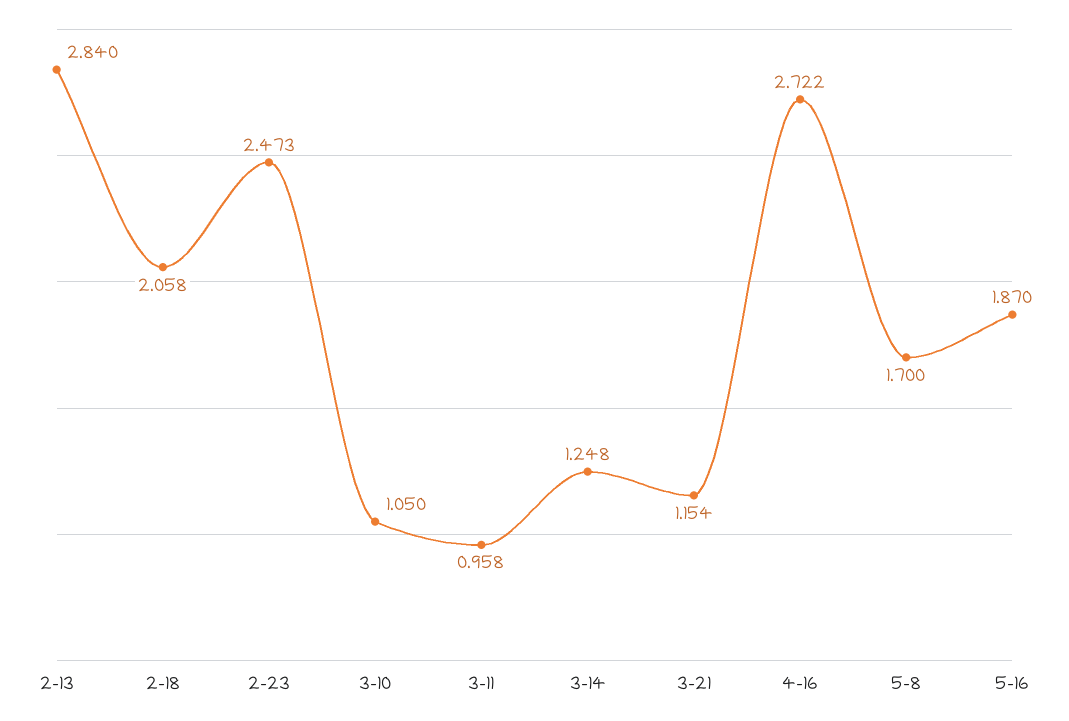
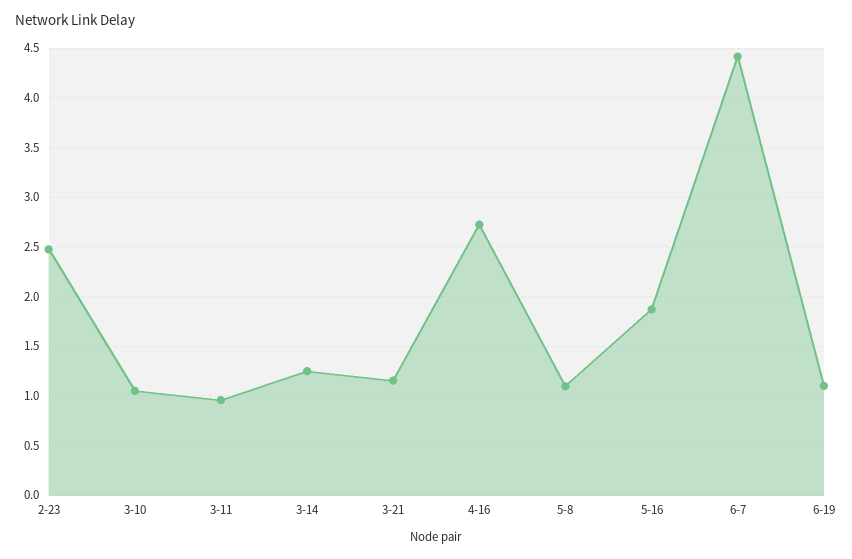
2-13: 2.84 -> none
2-18: 2.058 -> none
5-8: 1.7 -> 1.1
6-7: none -> 4.4
6-19: none -> 1.1

